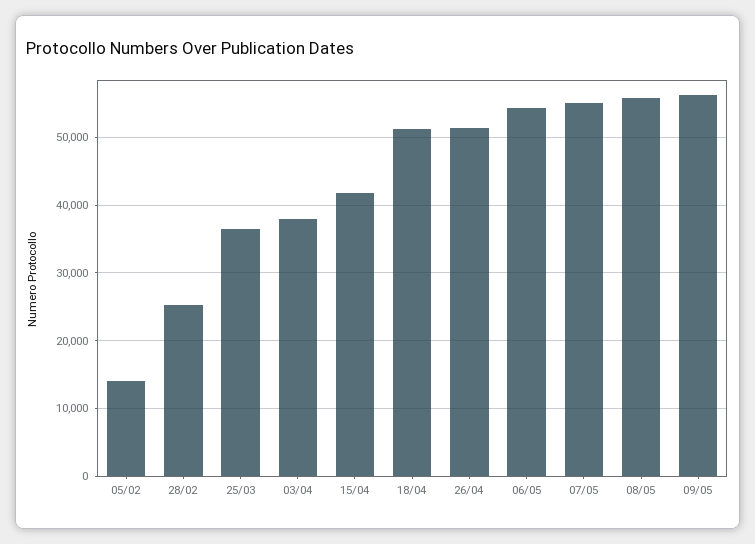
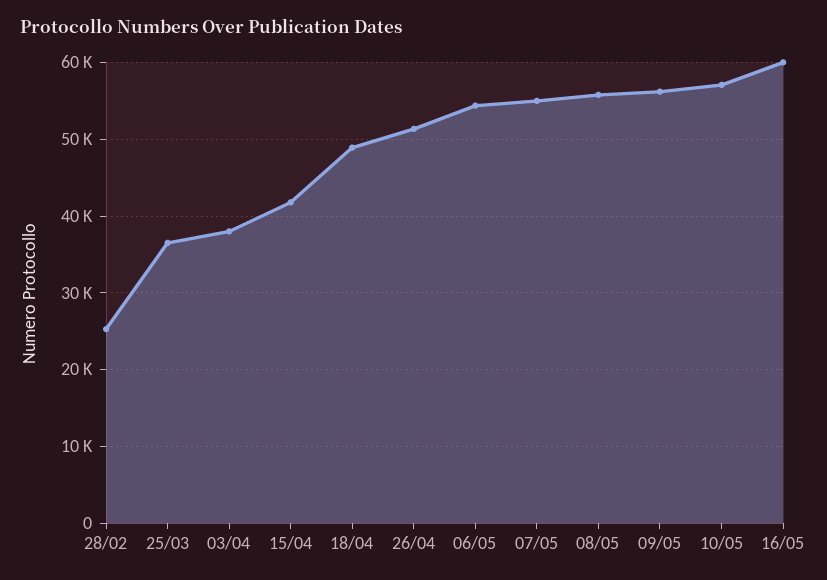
05/02: 14000 -> none
18/04: 51000 -> 49000
10/05: none -> 57000
16/05: none -> 60000

